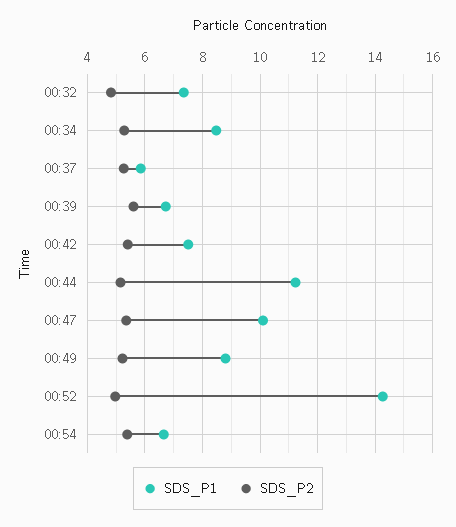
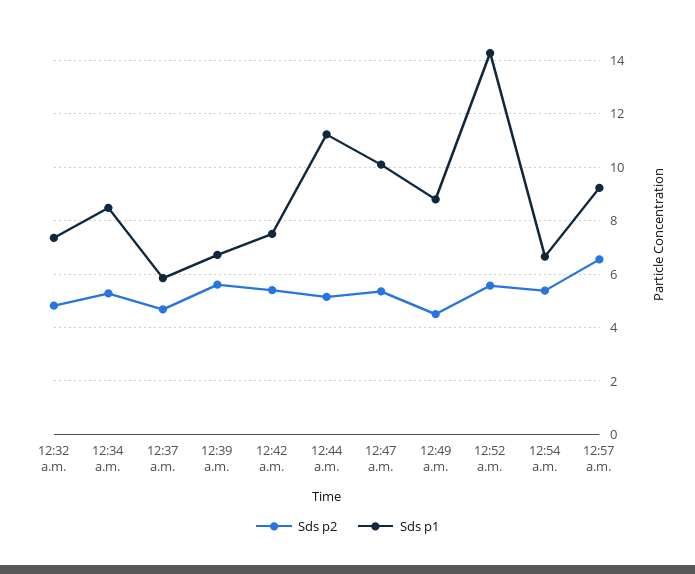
SDS_P2, 00:37: 5.25 -> 4.75
SDS_P2, 00:49: 5.25 -> 4.5
SDS_P2, 00:52: 5 -> 5.5
SDS_P2, 12:57 a.m.: none -> 6.5
SDS_P1, 12:57 a.m.: none -> 9.25

